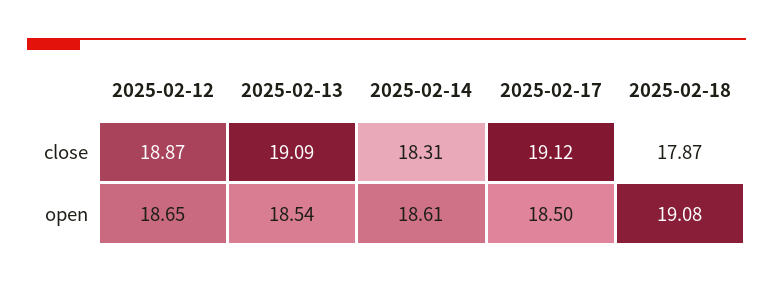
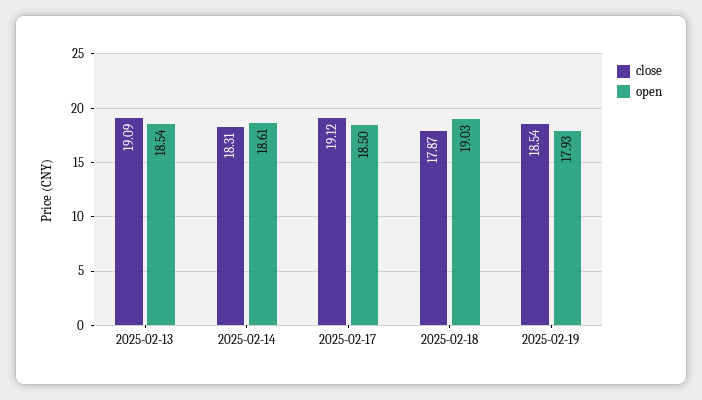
close, 2025-02-12: 18.87 -> none
open, 2025-02-12: 18.65 -> none
open, 2025-02-18: 19.08 -> 19.03
close, 2025-02-19: none -> 18.54
open, 2025-02-19: none -> 17.93

